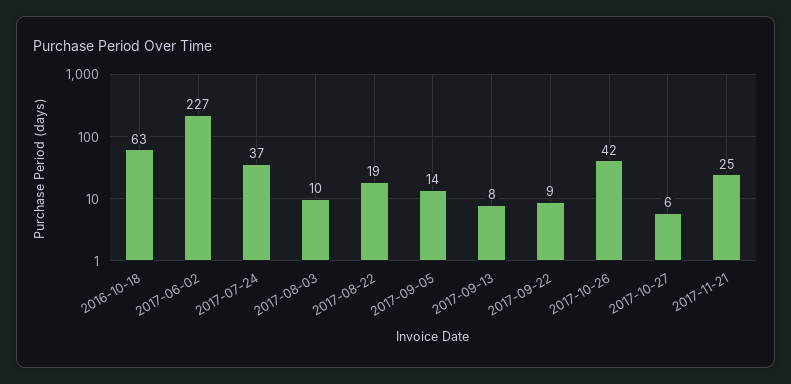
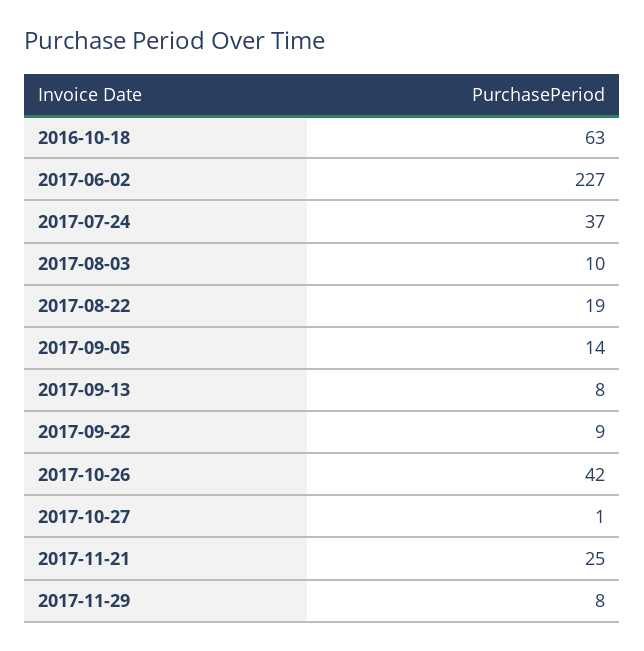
2017-10-27: 6 -> 1
2017-11-29: none -> 8

